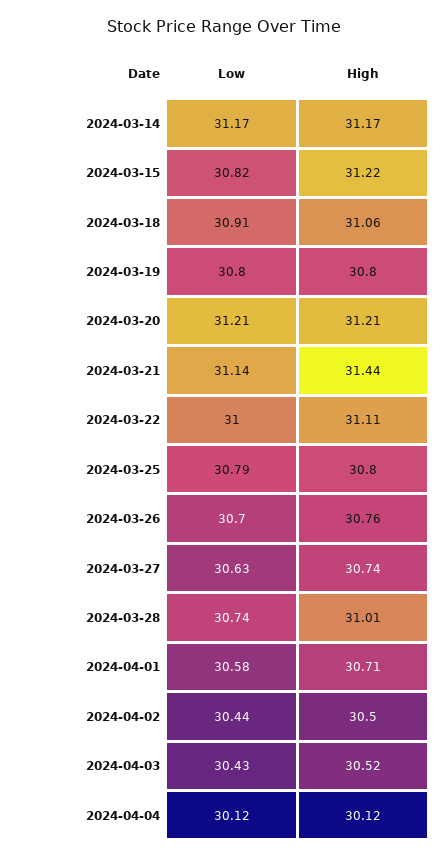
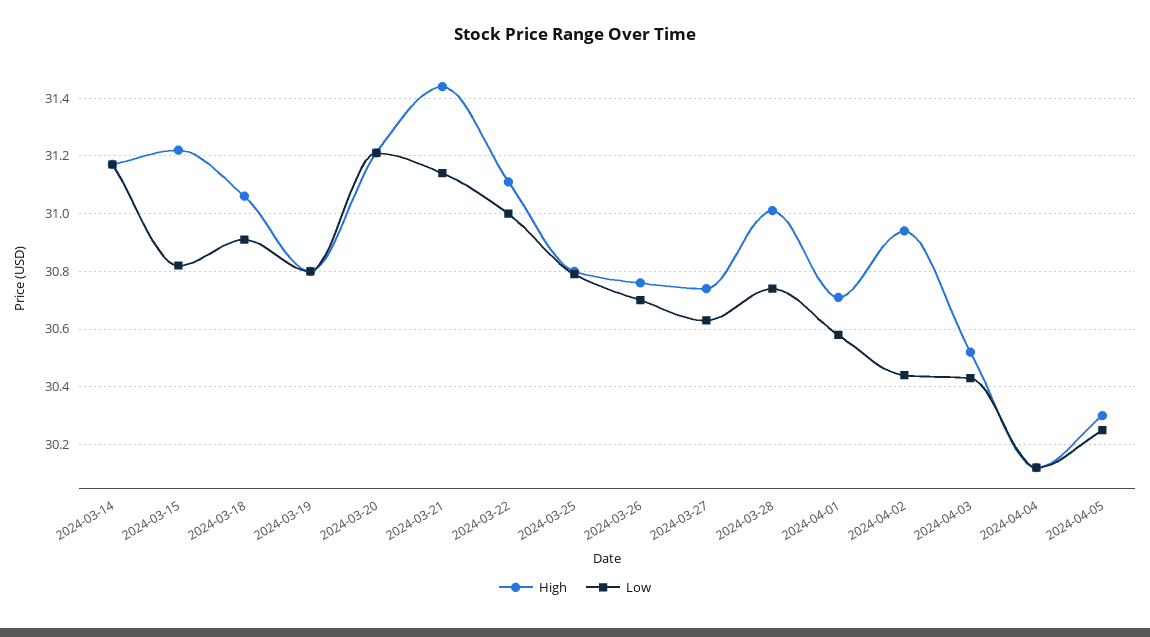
High, 2024-04-02: 30.5 -> 30.95
High, 2024-04-05: none -> 30.3
Low, 2024-04-05: none -> 30.25

